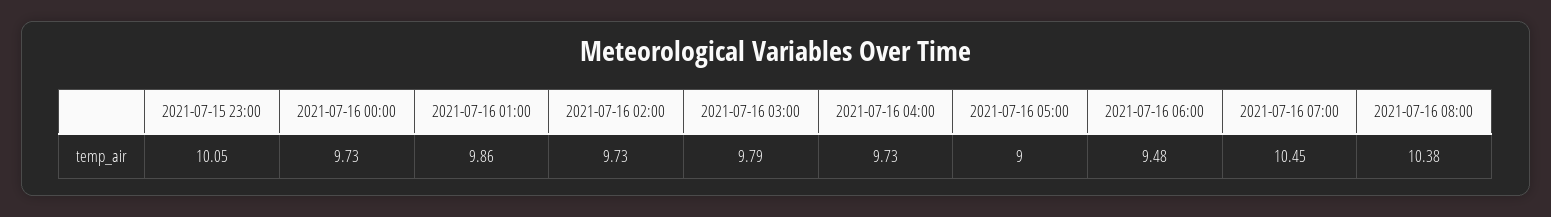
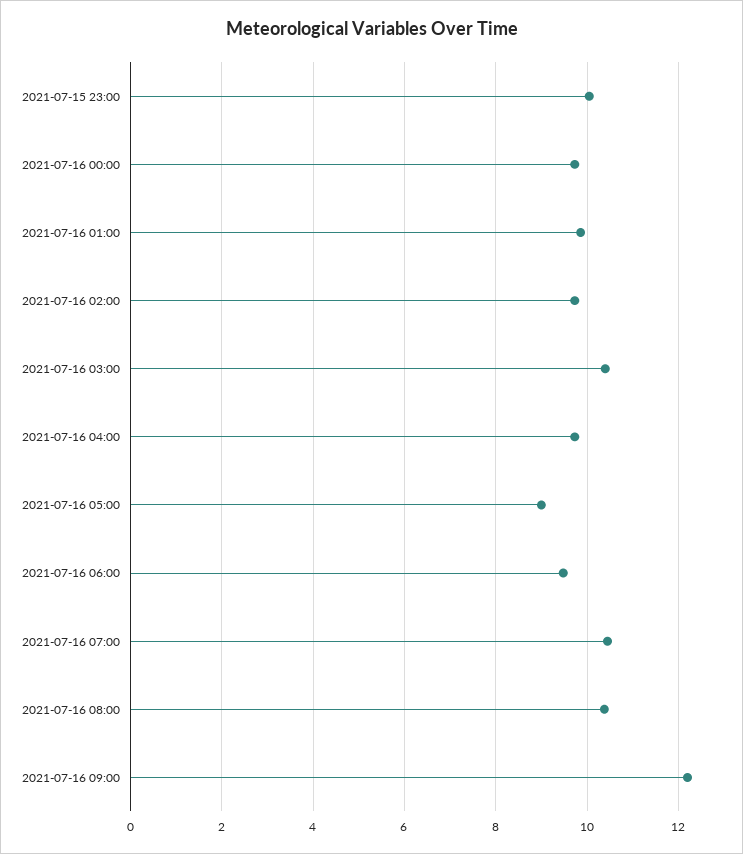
2021-07-16 03:00: 9.79 -> 10.4
2021-07-16 09:00: none -> 12.2

